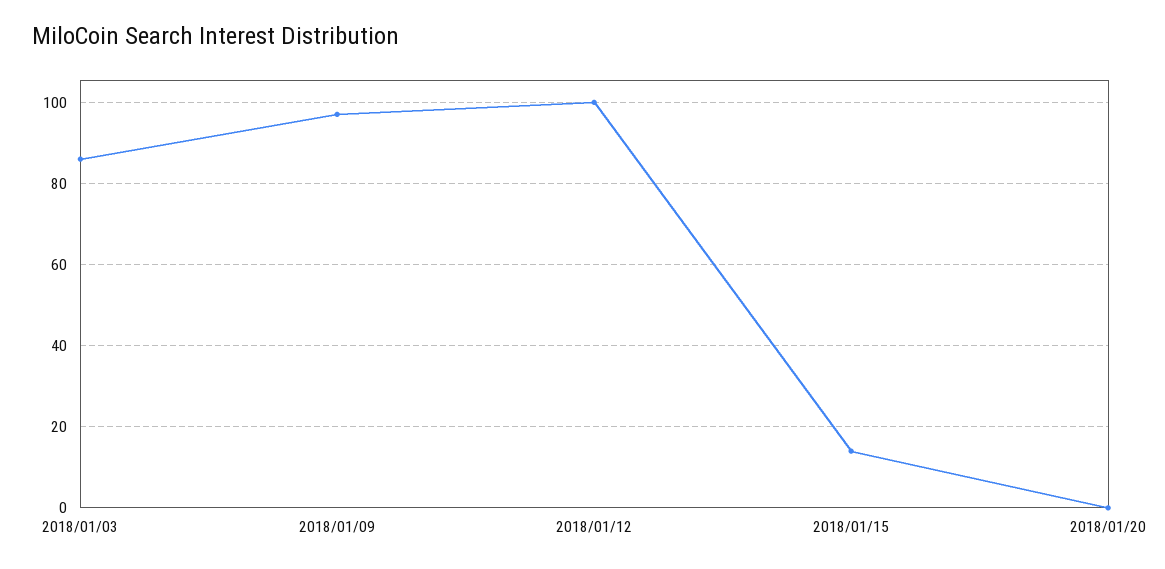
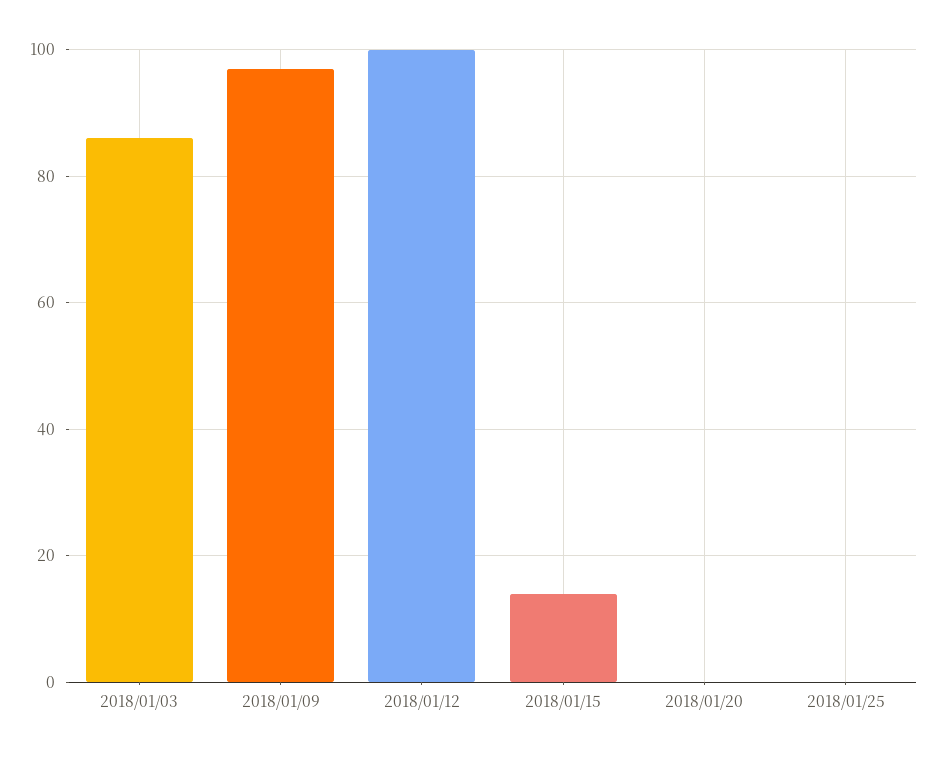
2018/01/25: none -> 0

